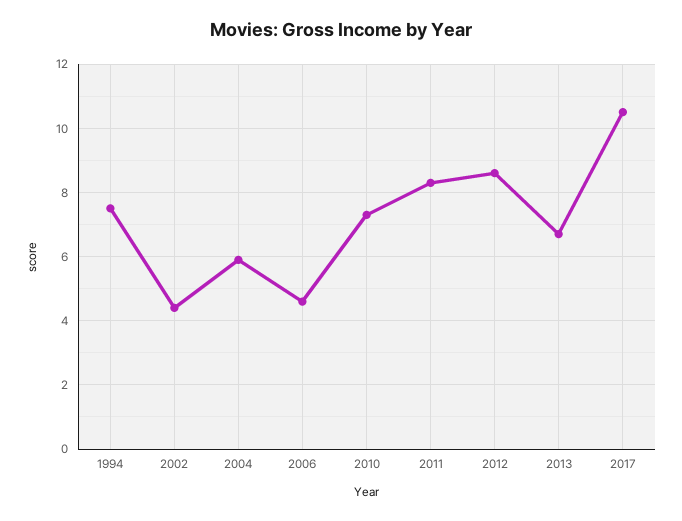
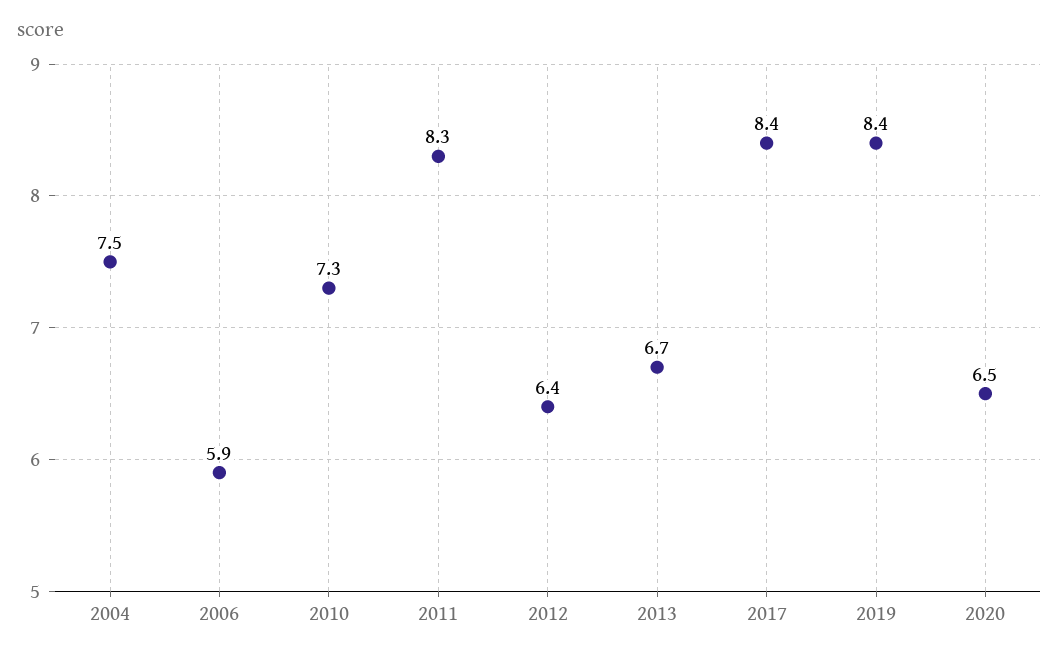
1994: 7.5 -> none
2002: 4.5 -> none
2004: 6 -> 7.5
2006: 4.5 -> 5.9
2012: 8.5 -> 6.4
2017: 10.5 -> 8.4
2019: none -> 8.4
2020: none -> 6.5

